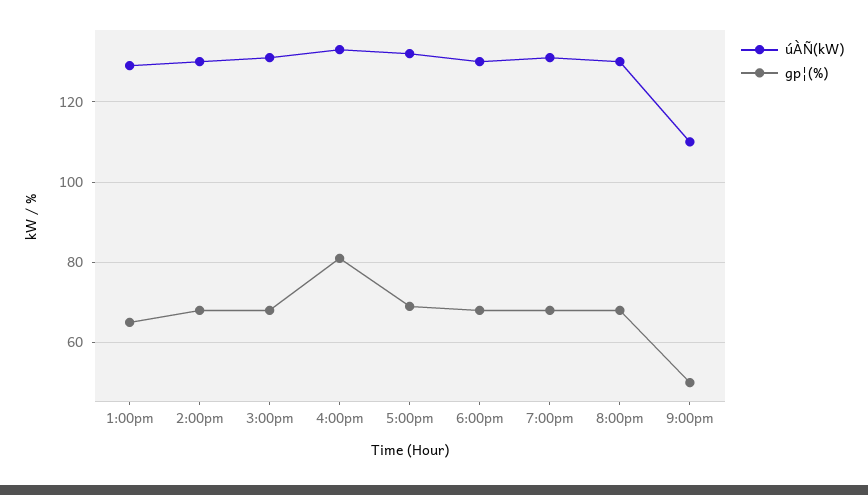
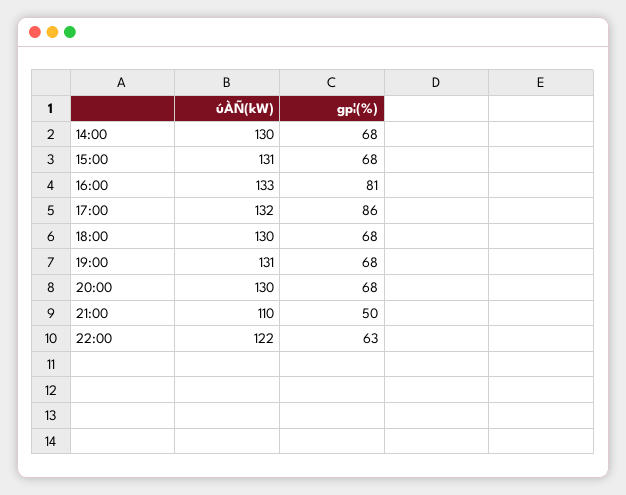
úÀÑ(kW), 1:00pm: 130 -> none
gp¦(%), 1:00pm: 65 -> none
gp¦(%), 5:00pm: 70 -> 86
úÀÑ(kW), 22:00: none -> 122
gp¦(%), 22:00: none -> 63

